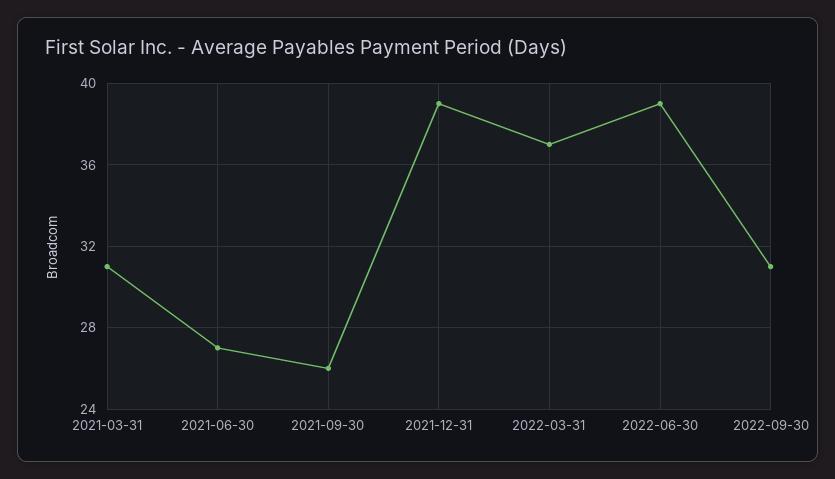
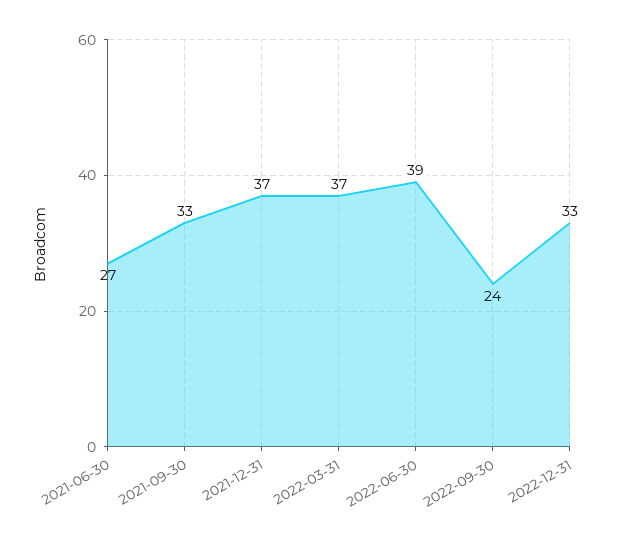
2021-03-31: 31 -> none
2021-09-30: 26 -> 33
2021-12-31: 39 -> 37
2022-09-30: 31 -> 24
2022-12-31: none -> 33

